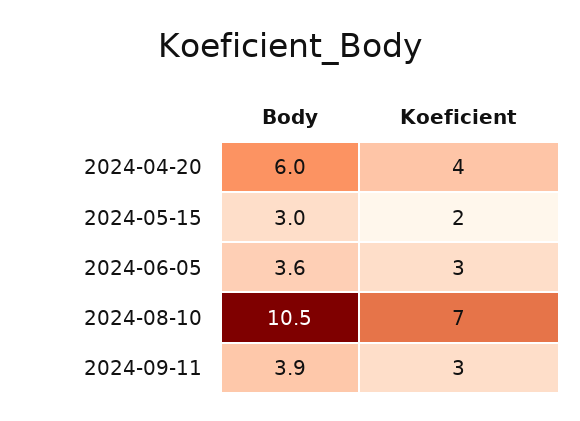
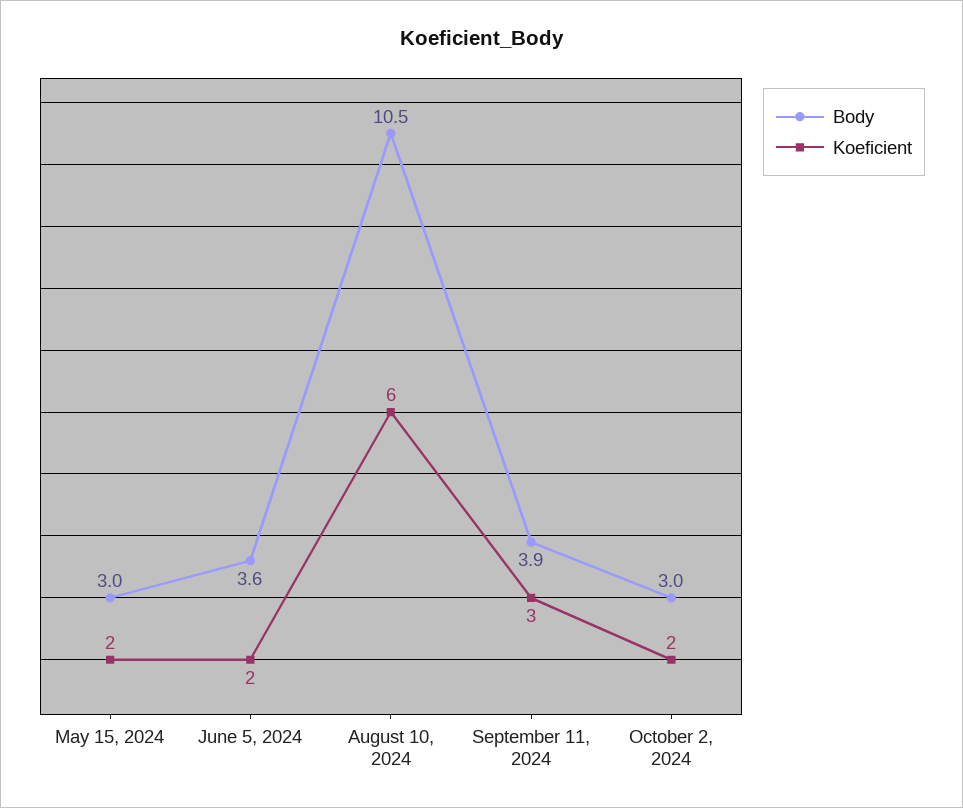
Body, 2024-04-20: 6 -> none
Koeficient, 2024-04-20: 4 -> none
Koeficient, 2024-06-05: 3 -> 2
Koeficient, 2024-08-10: 7 -> 6
Body, October 2, 2024: none -> 3
Koeficient, October 2, 2024: none -> 2

